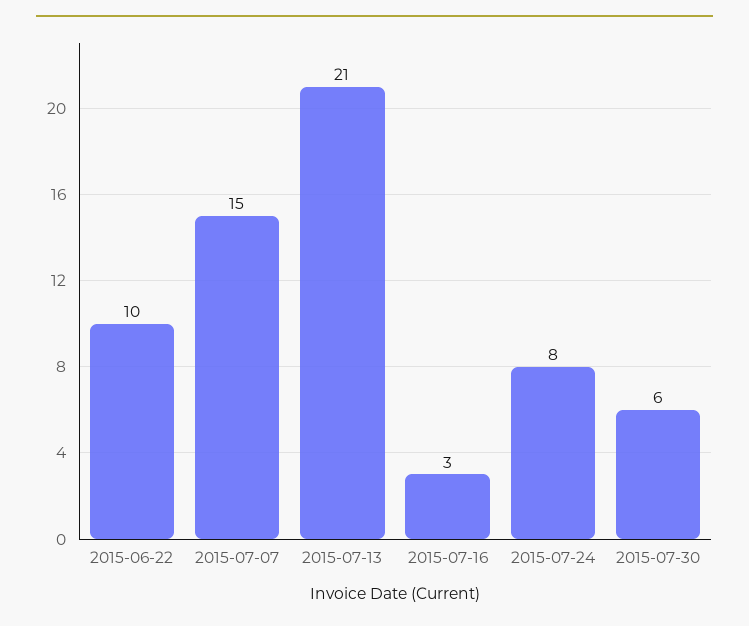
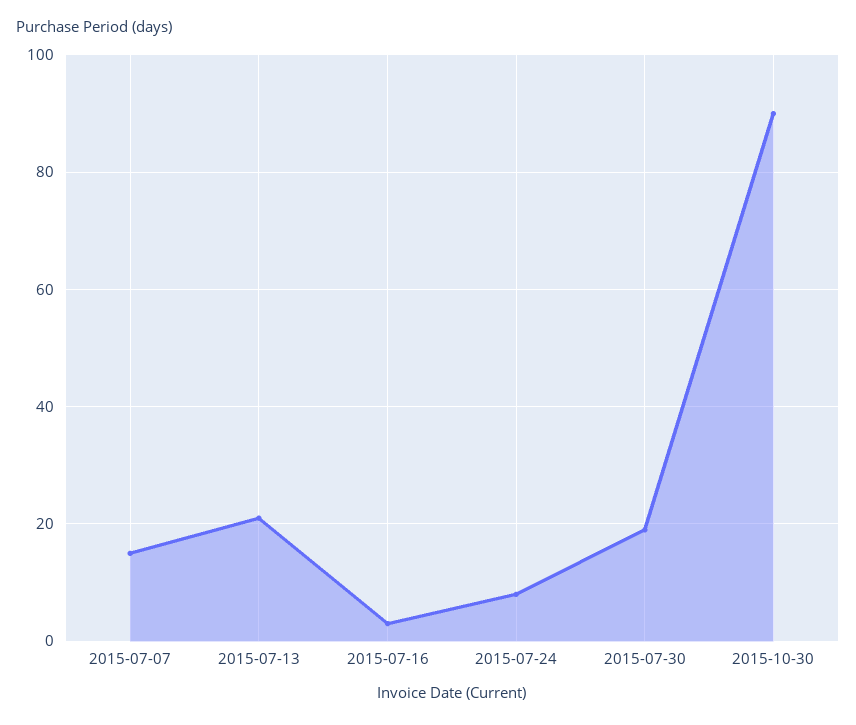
2015-06-22: 10 -> none
2015-07-30: 6 -> 20
2015-10-30: none -> 90

